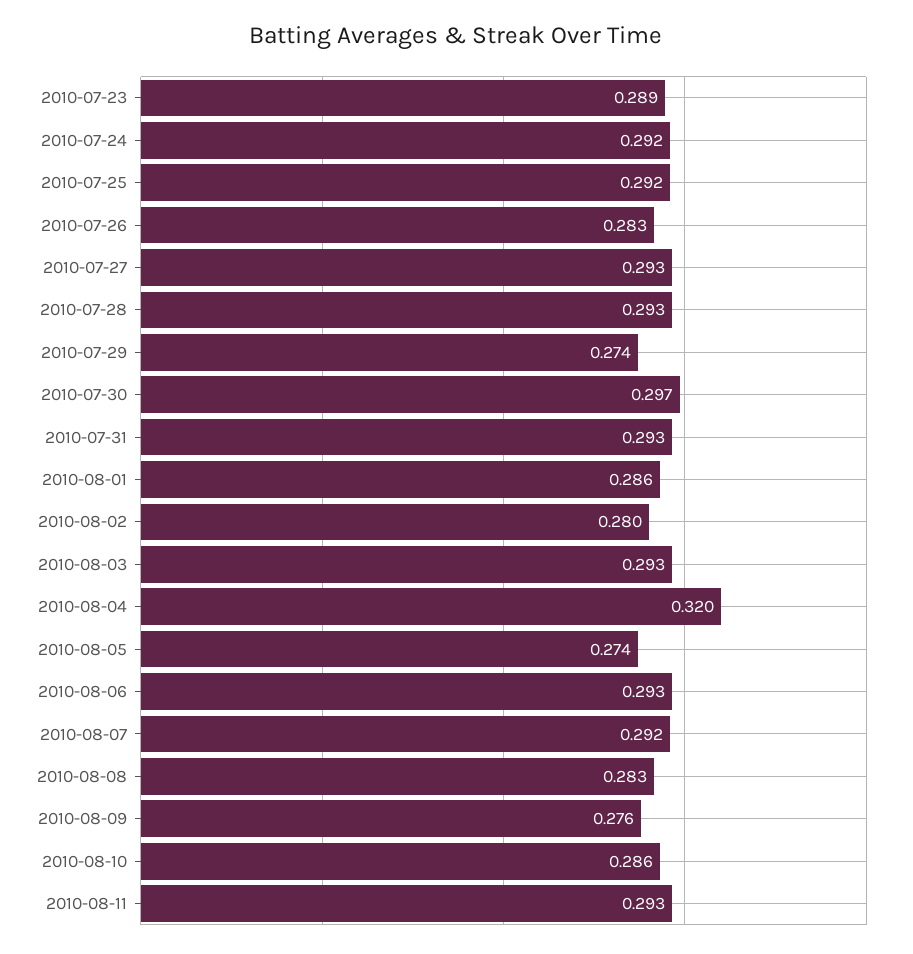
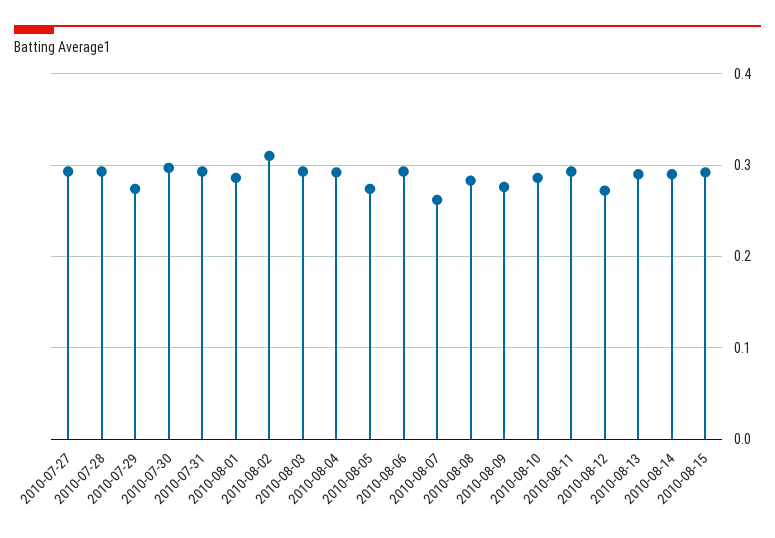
2010-07-23: 0.289 -> none
2010-07-24: 0.292 -> none
2010-07-25: 0.292 -> none
2010-07-26: 0.283 -> none
2010-08-02: 0.28 -> 0.31
2010-08-04: 0.32 -> 0.29
2010-08-07: 0.292 -> 0.26
2010-08-12: none -> 0.27
2010-08-13: none -> 0.29
2010-08-14: none -> 0.29
2010-08-15: none -> 0.29

